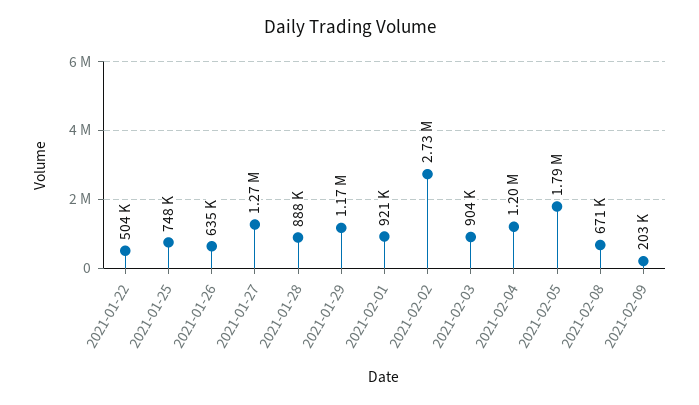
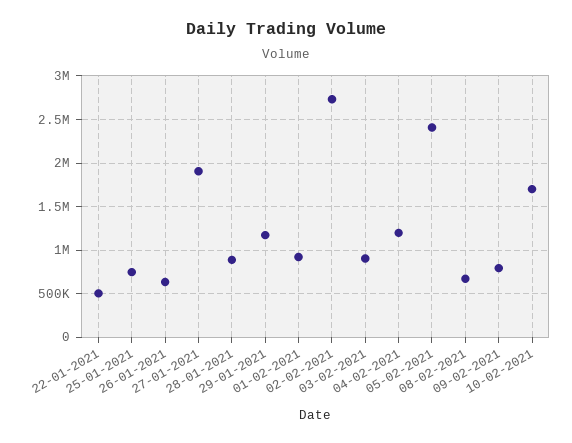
2021-01-27: 1270000 -> 1900000
2021-02-05: 1790000 -> 2400000
2021-02-09: 203000 -> 800000
10-02-2021: none -> 1700000

